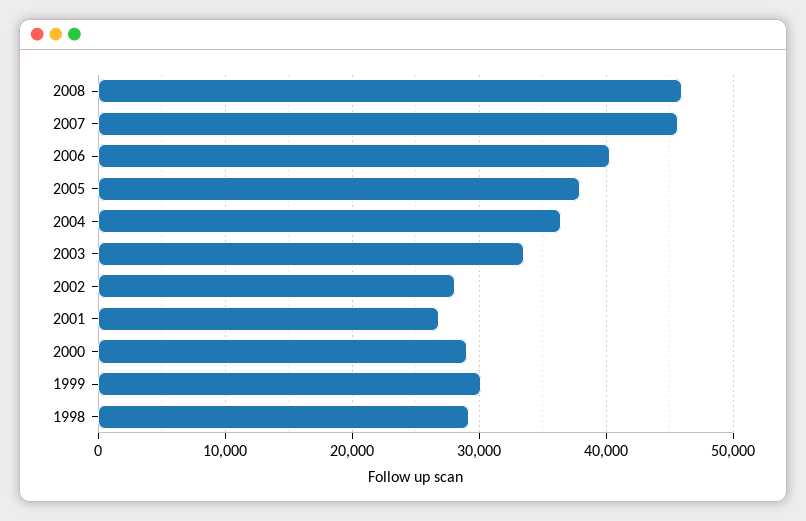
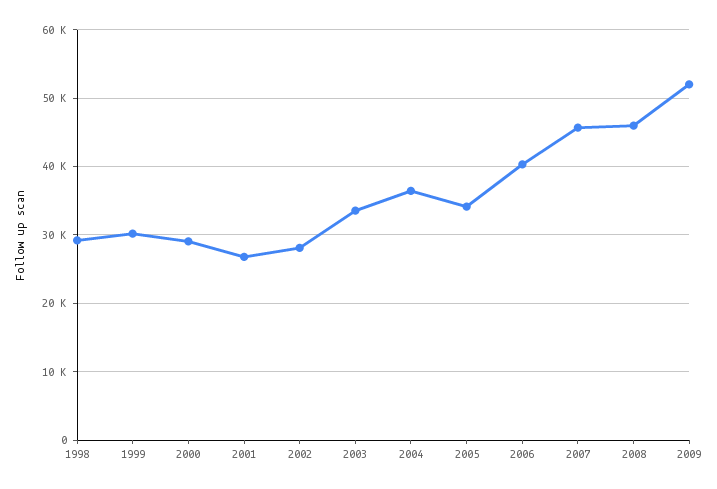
2005: 38000 -> 34000
2009: none -> 52000

